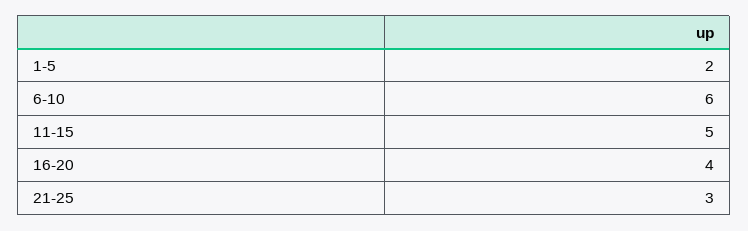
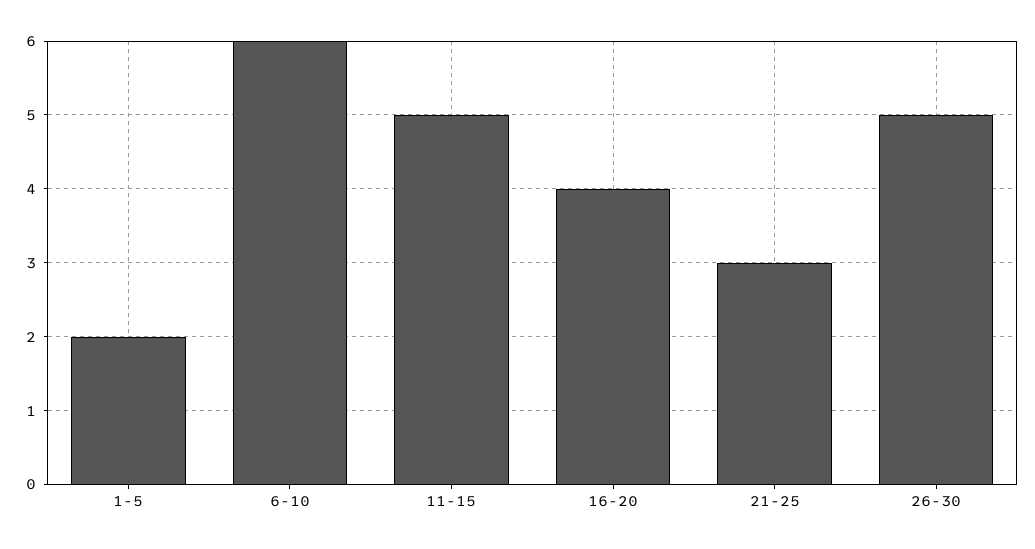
26-30: none -> 5

